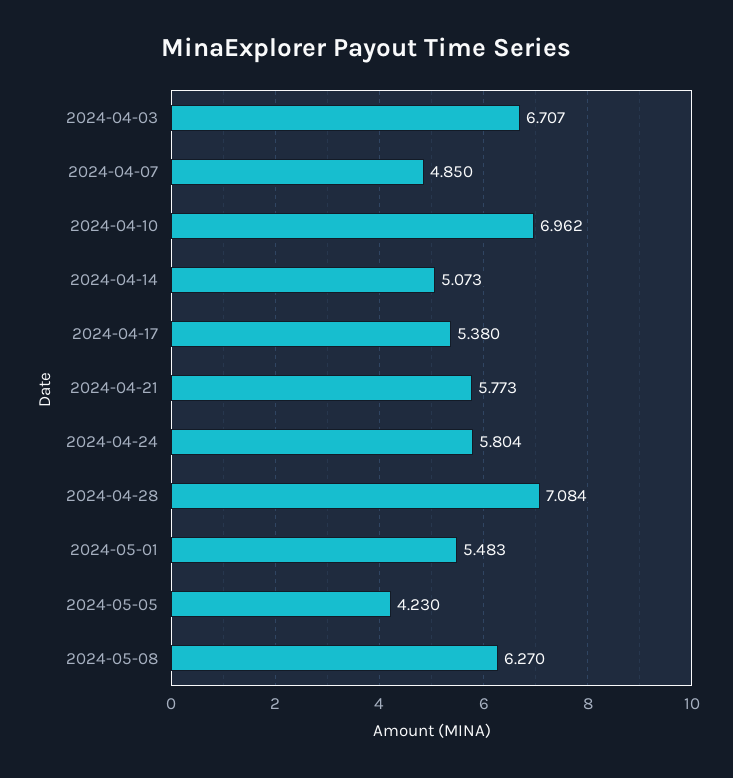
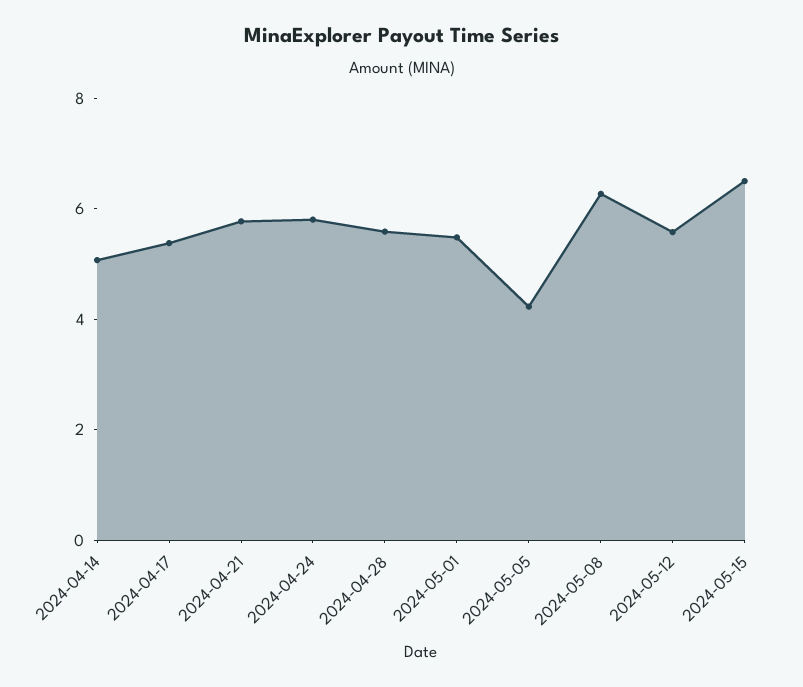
2024-04-03: 6.707 -> none
2024-04-07: 4.85 -> none
2024-04-10: 6.962 -> none
2024-04-28: 7.084 -> 5.5
2024-05-12: none -> 5.5
2024-05-15: none -> 6.5

